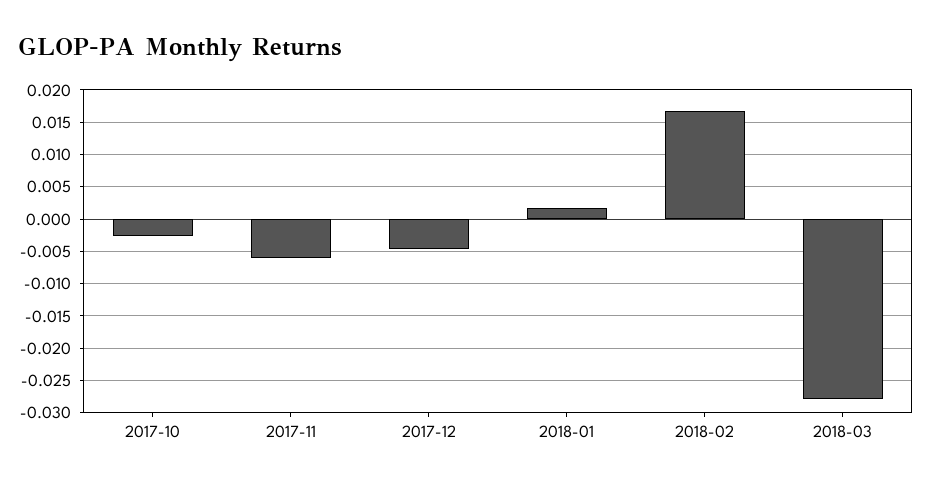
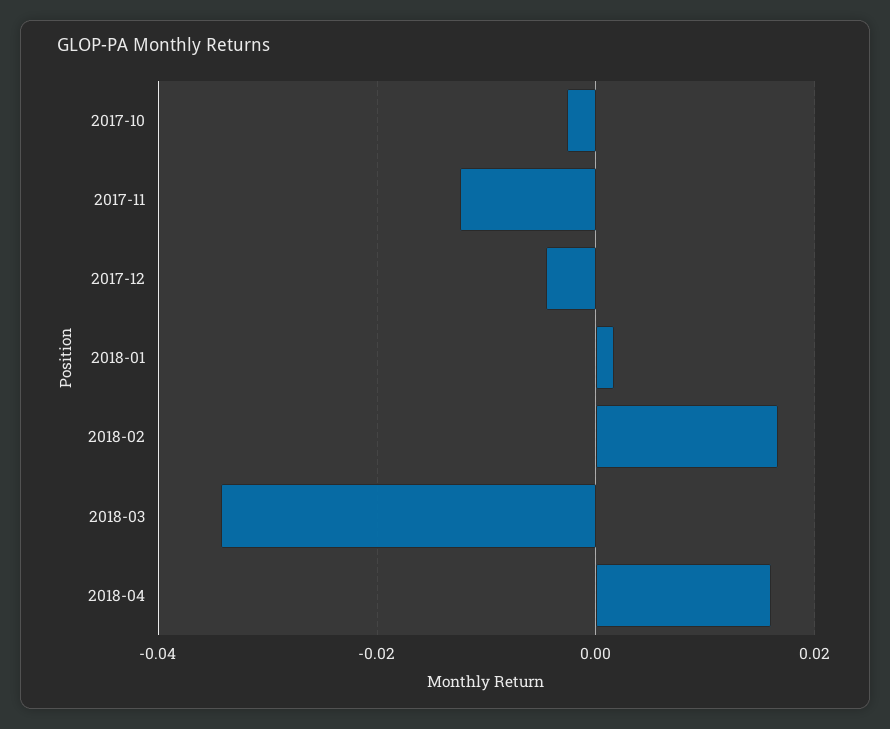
2017-11: -0.006 -> -0.012
2018-03: -0.028 -> -0.034
2018-04: none -> 0.016

